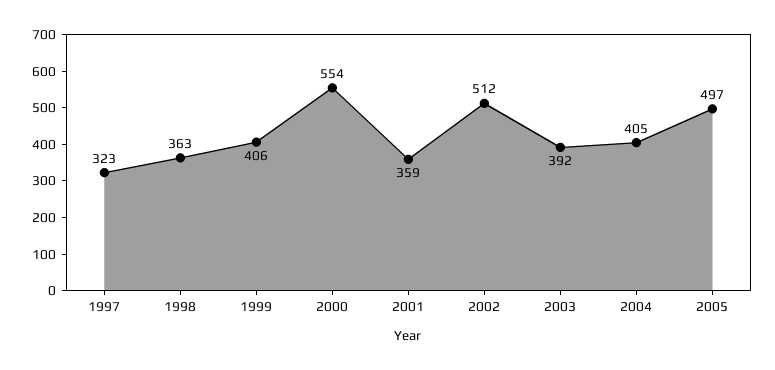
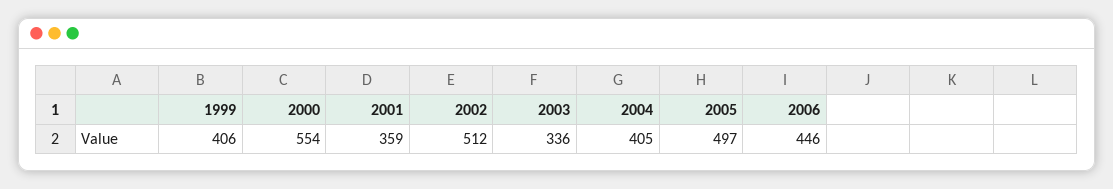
1997: 323 -> none
1998: 363 -> none
2003: 392 -> 336
2006: none -> 446

